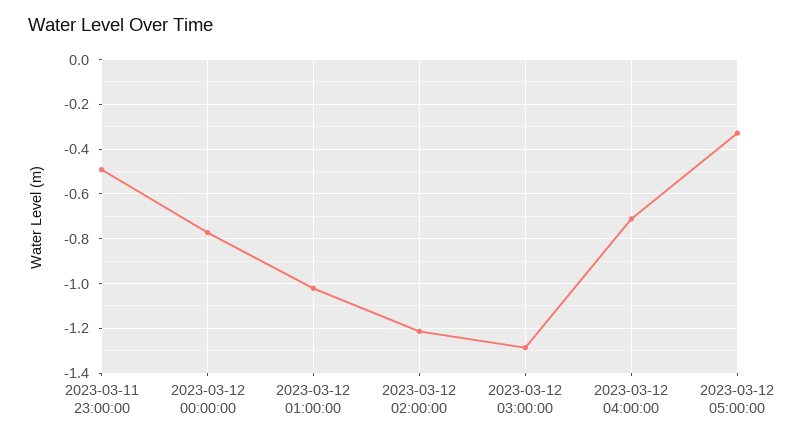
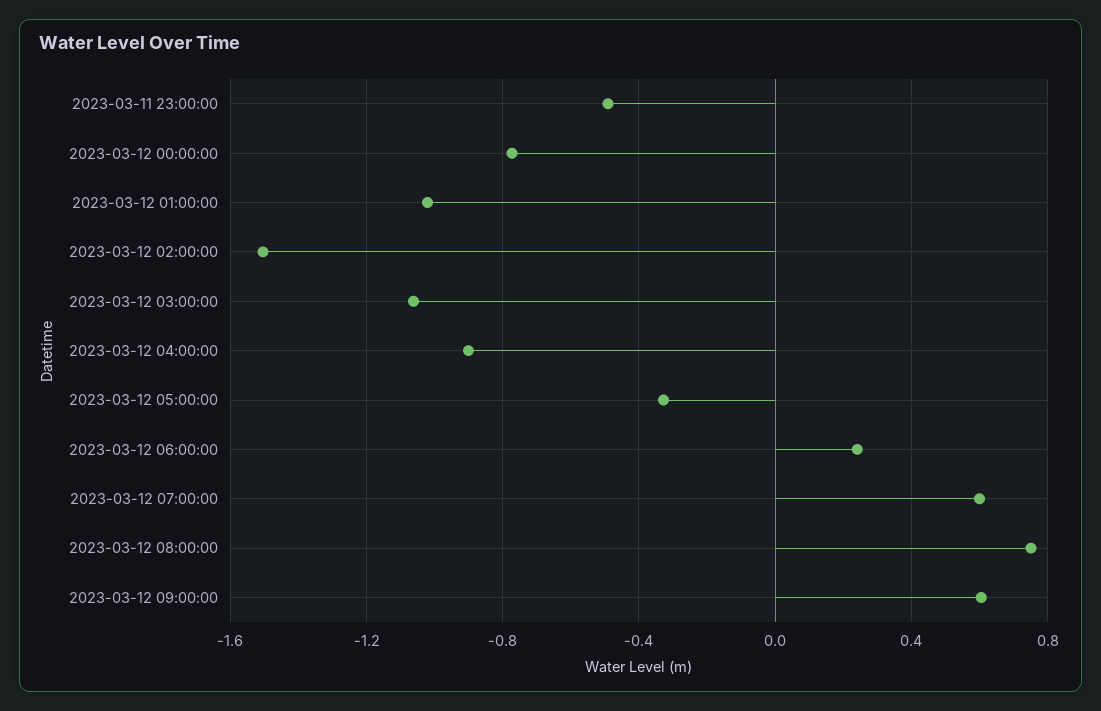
2023-03-12 02:00:00: -1.2 -> -1.5
2023-03-12 03:00:00: -1.3 -> -1.05
2023-03-12 04:00:00: -0.7 -> -0.9
2023-03-12 06:00:00: none -> 0.25
2023-03-12 07:00:00: none -> 0.6
2023-03-12 08:00:00: none -> 0.75
2023-03-12 09:00:00: none -> 0.6

